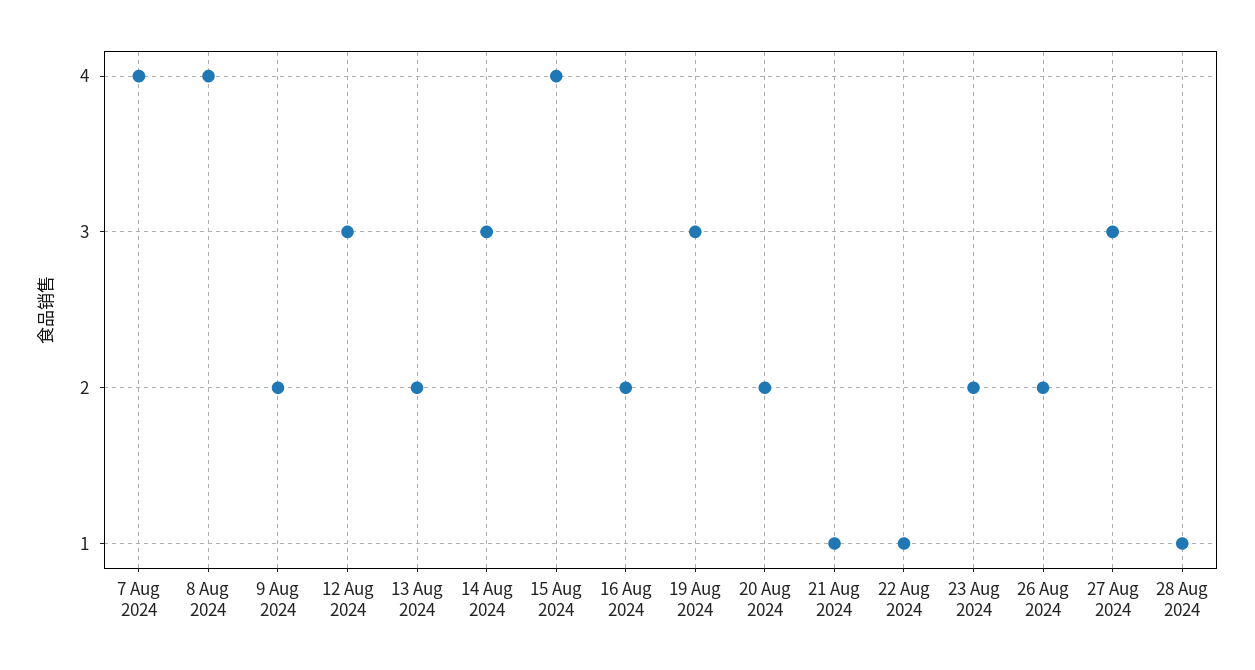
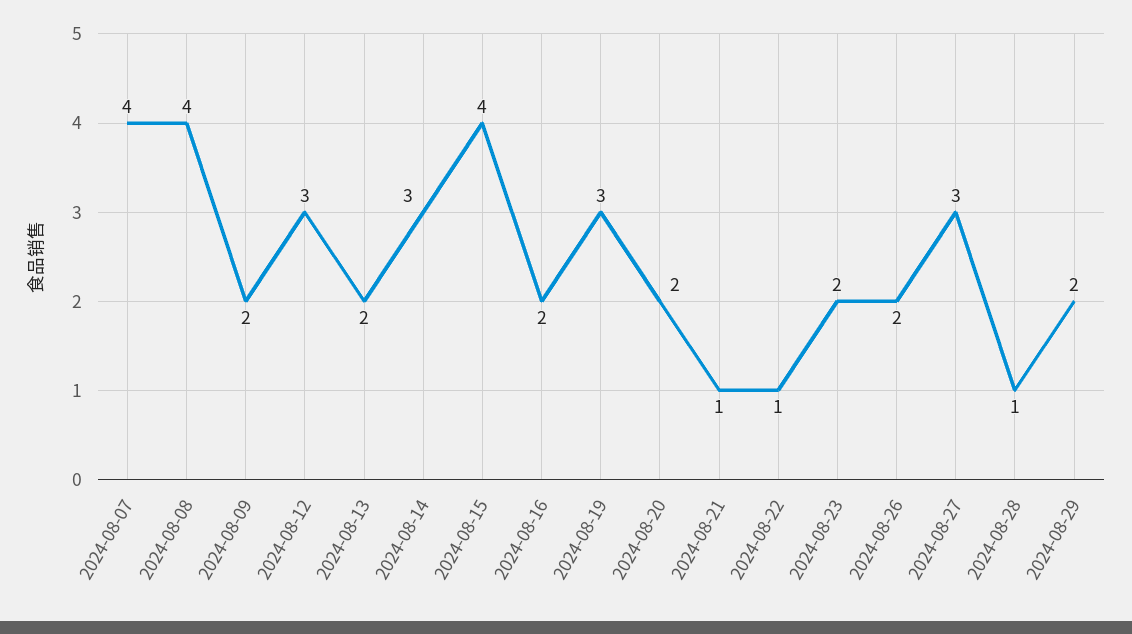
2024-08-29: none -> 2

